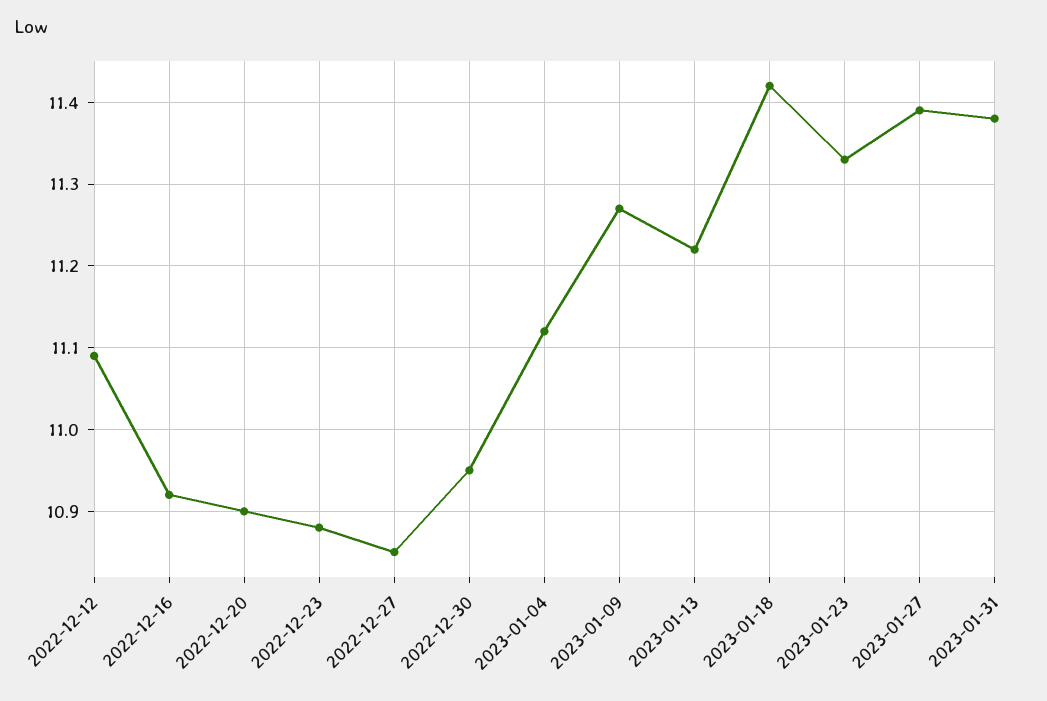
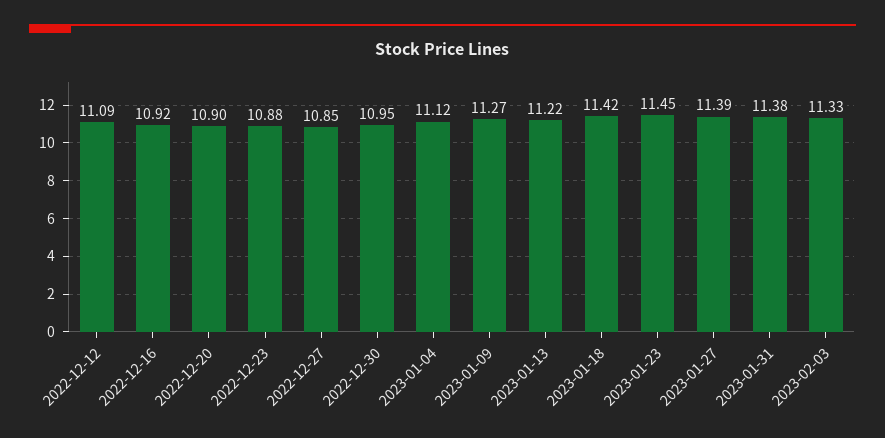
2023-01-23: 11.33 -> 11.45
2023-02-03: none -> 11.33

